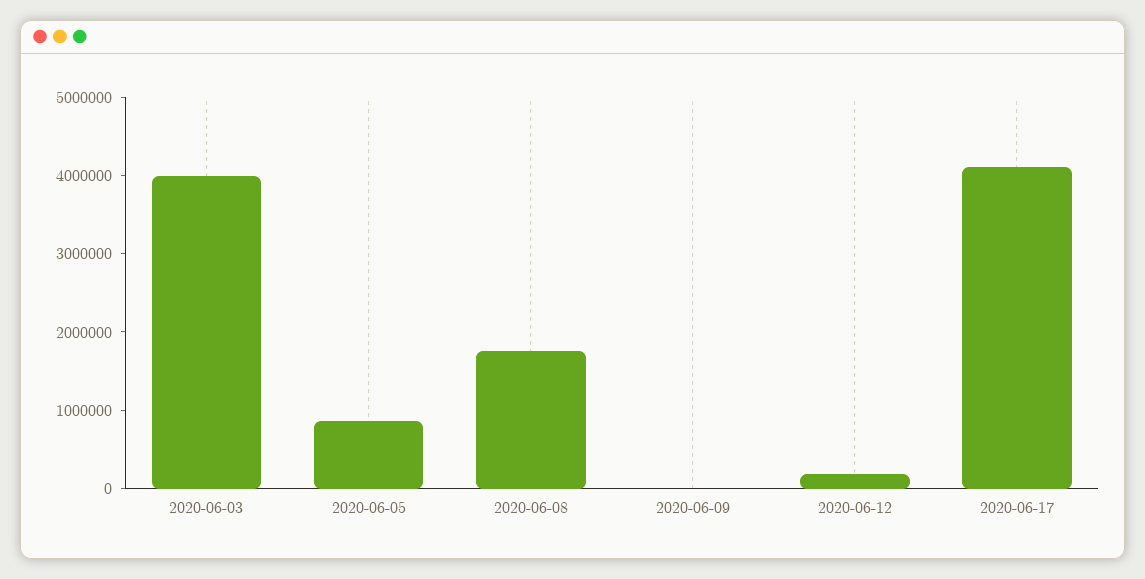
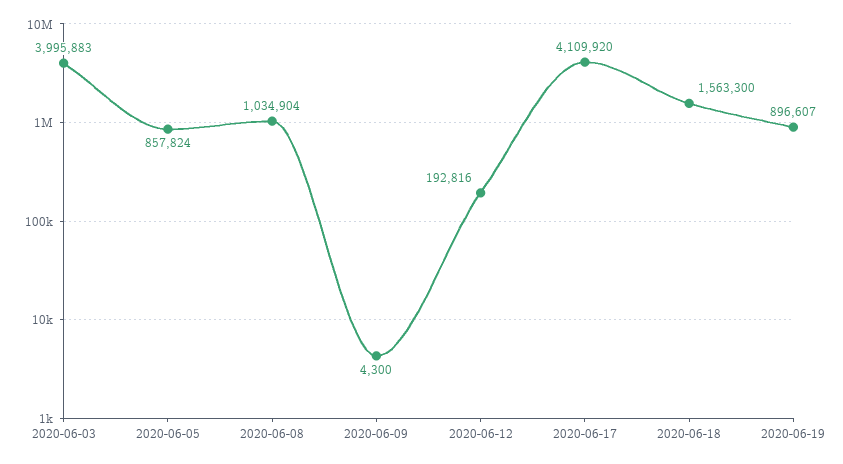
2020-06-08: 1800000 -> 1034904
2020-06-18: none -> 1563300
2020-06-19: none -> 896607

